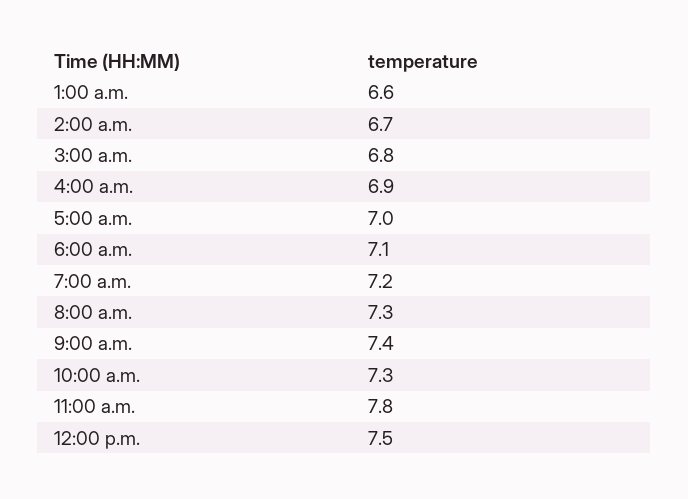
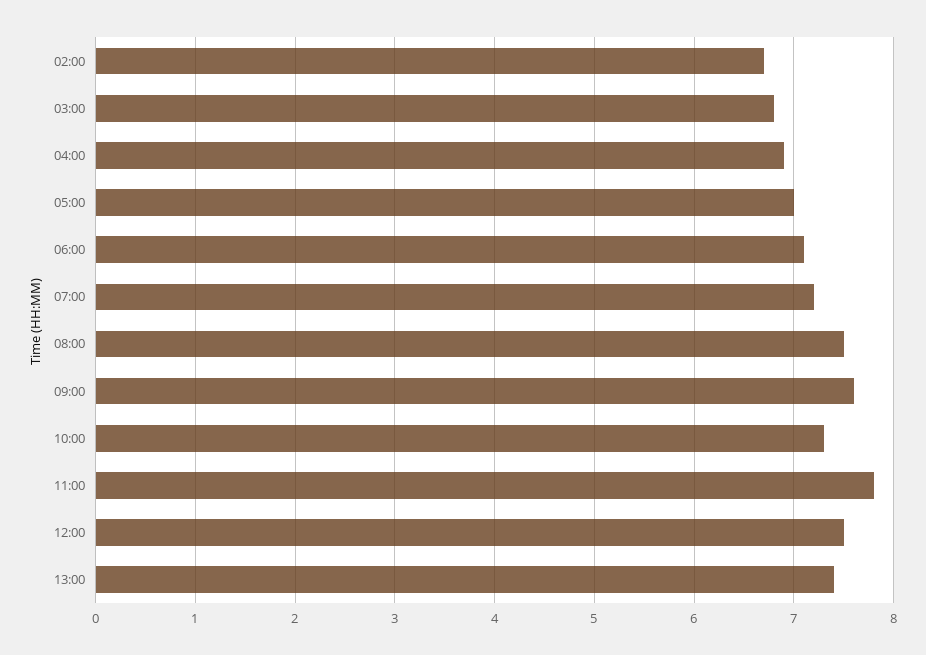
1:00 a.m.: 6.6 -> none
8:00 a.m.: 7.3 -> 7.5
9:00 a.m.: 7.4 -> 7.6
13:00: none -> 7.4

